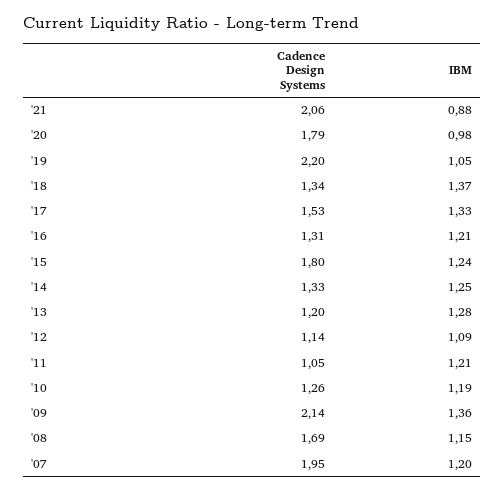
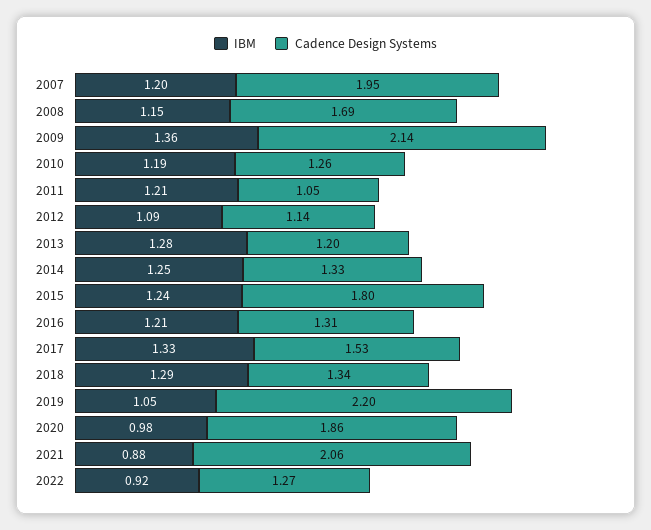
Cadence Design Systems, '20: 1.79 -> 1.86
IBM, '18: 1.37 -> 1.29
IBM, 2022: none -> 0.92
Cadence Design Systems, 2022: none -> 1.27

